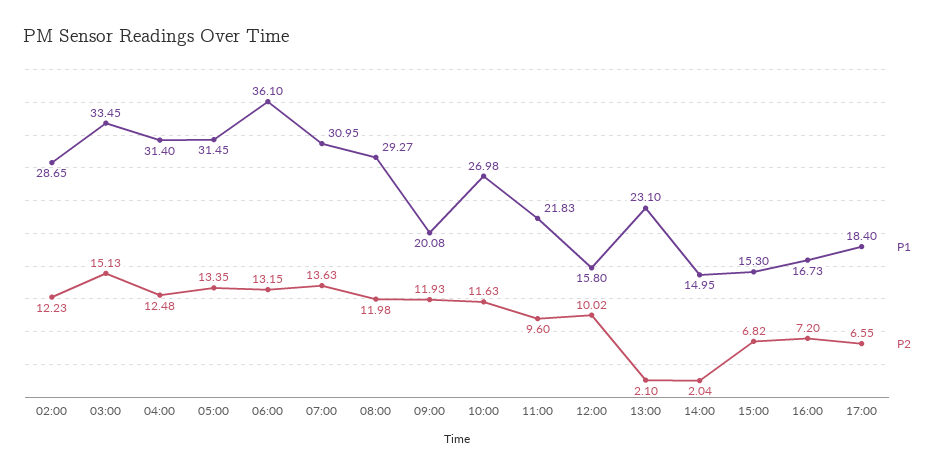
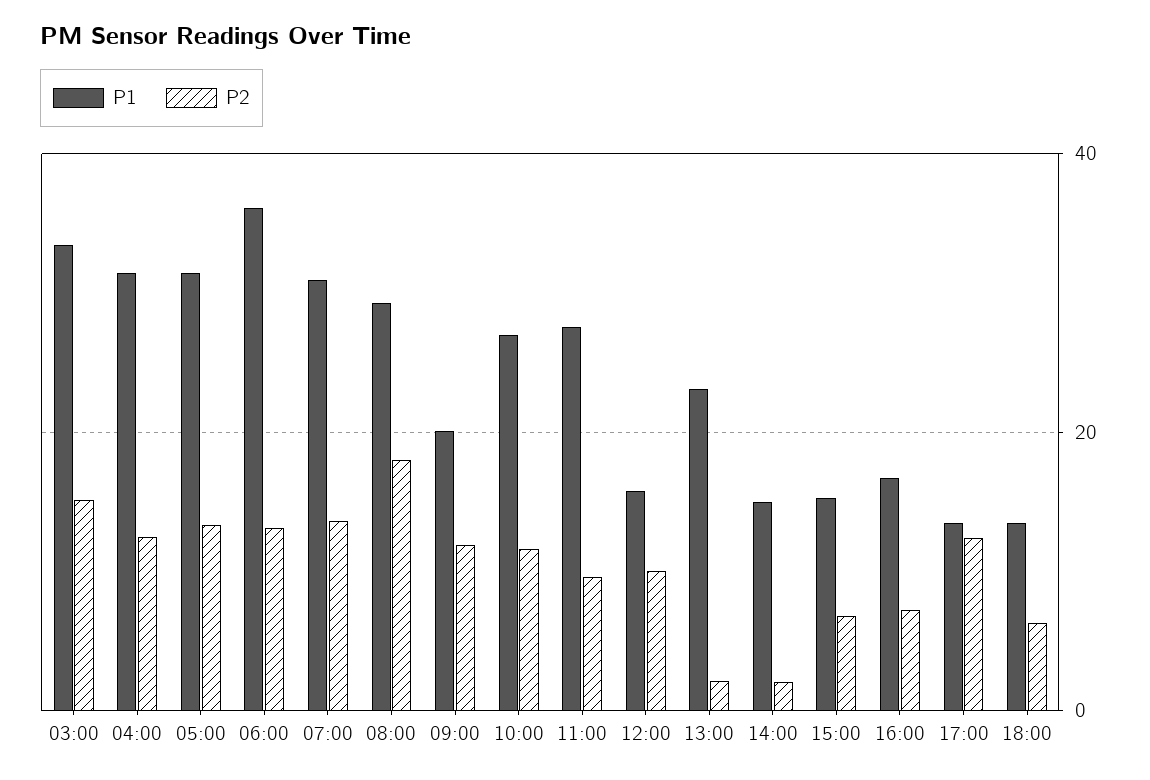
P1, 02:00: 28.65 -> none
P2, 02:00: 12.23 -> none
P2, 08:00: 11.98 -> 18
P1, 11:00: 21.83 -> 28
P1, 17:00: 18.4 -> 14
P2, 17:00: 6.55 -> 12
P1, 18:00: none -> 14
P2, 18:00: none -> 6

